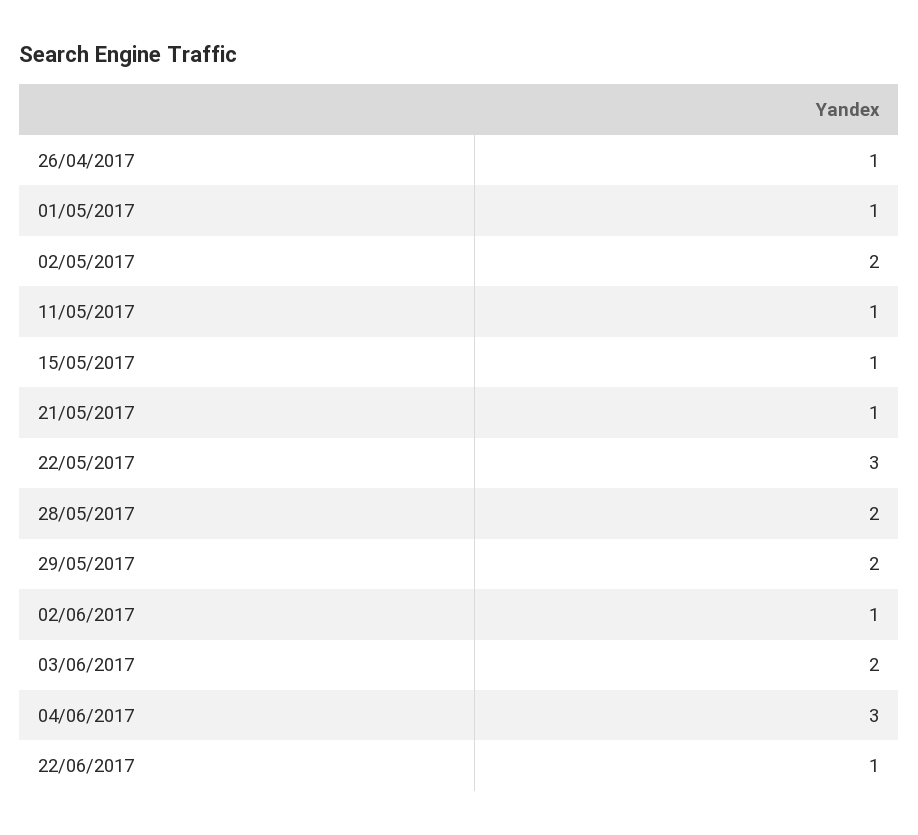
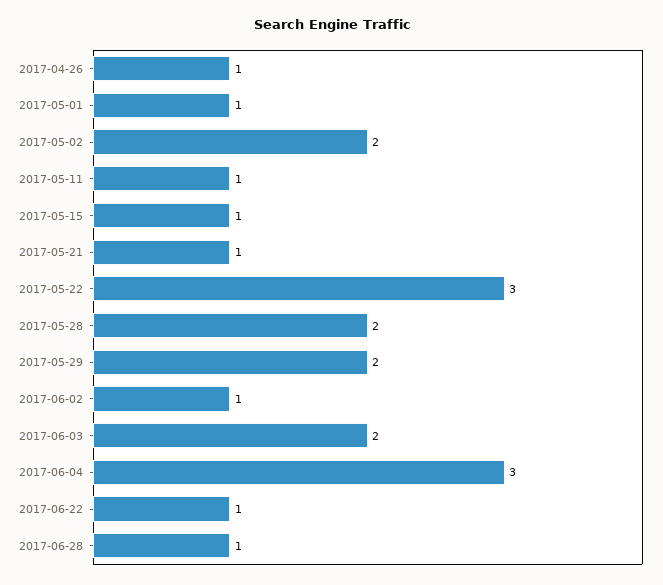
2017-06-28: none -> 1

